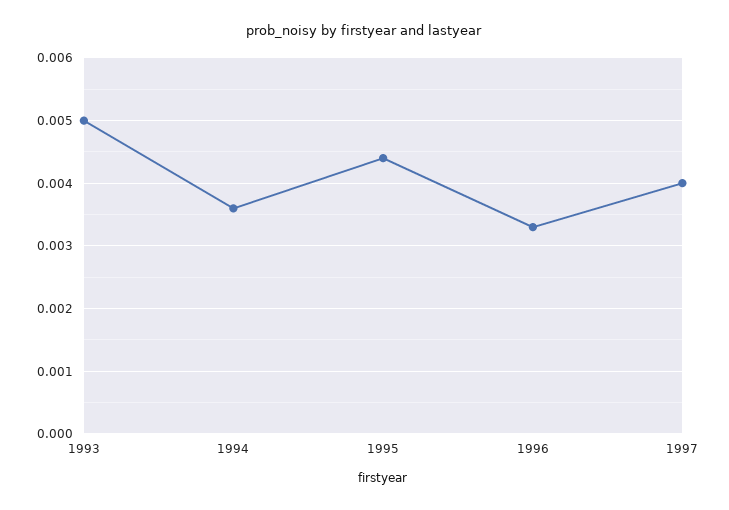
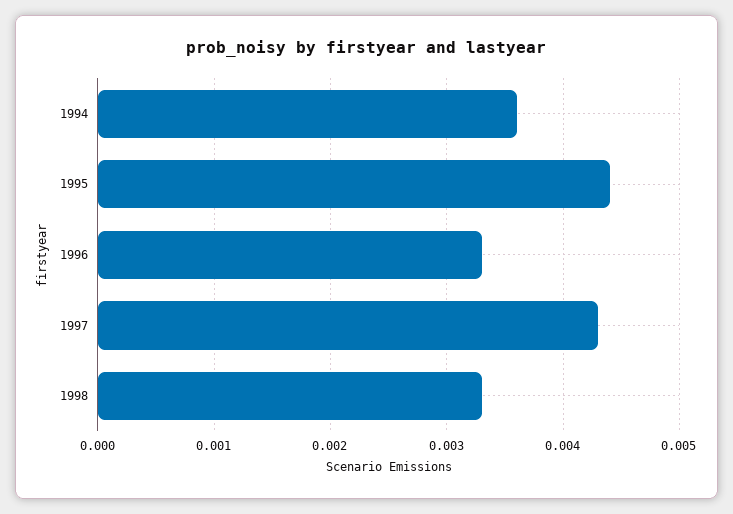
1993: 0.005 -> none
1997: 0.004 -> 0.0043
1998: none -> 0.0033

